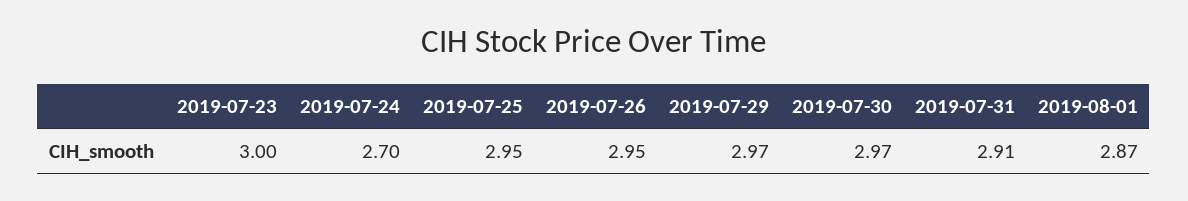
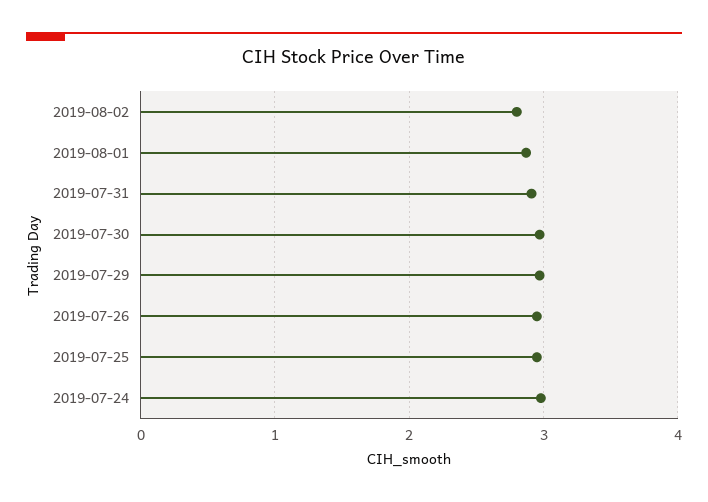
2019-07-23: 3 -> none
2019-07-24: 2.7 -> 3
2019-08-02: none -> 2.8

